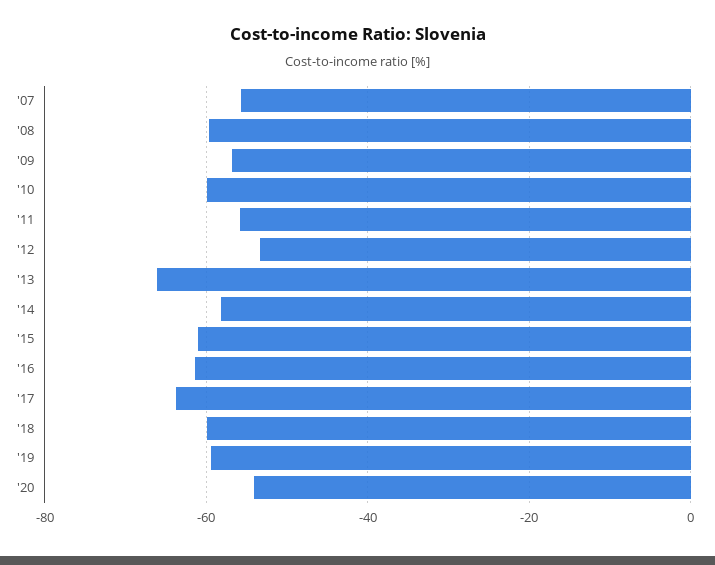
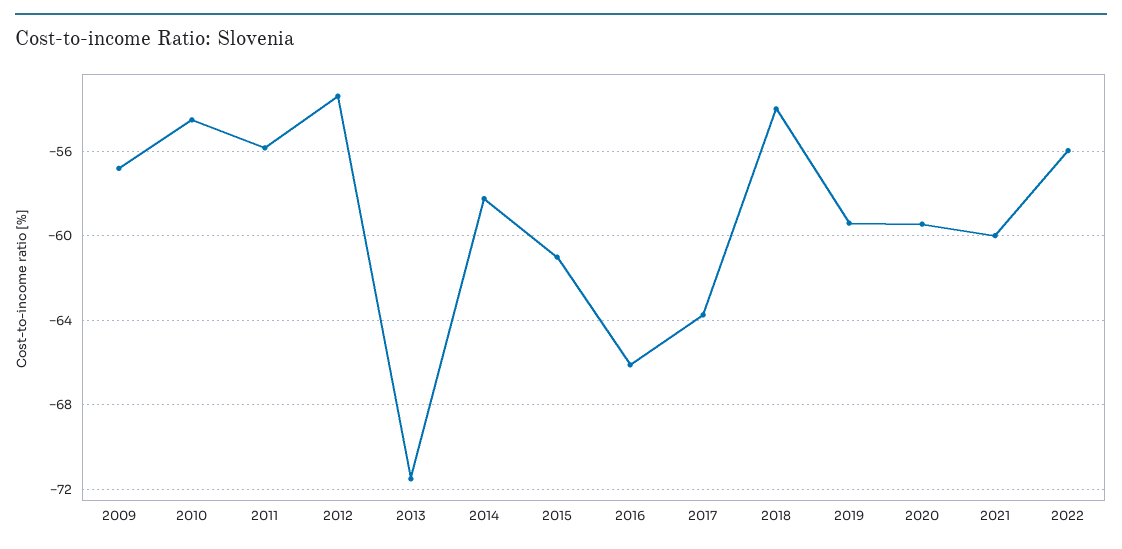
'07: -56 -> none
'08: -60 -> none
'10: -60 -> -54.5
'13: -66 -> -71.5
'16: -62 -> -66
'18: -60 -> -54
'20: -54 -> -59.5
2021: none -> -60
2022: none -> -56

